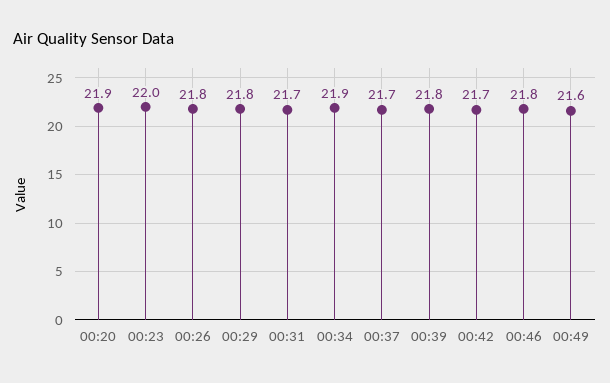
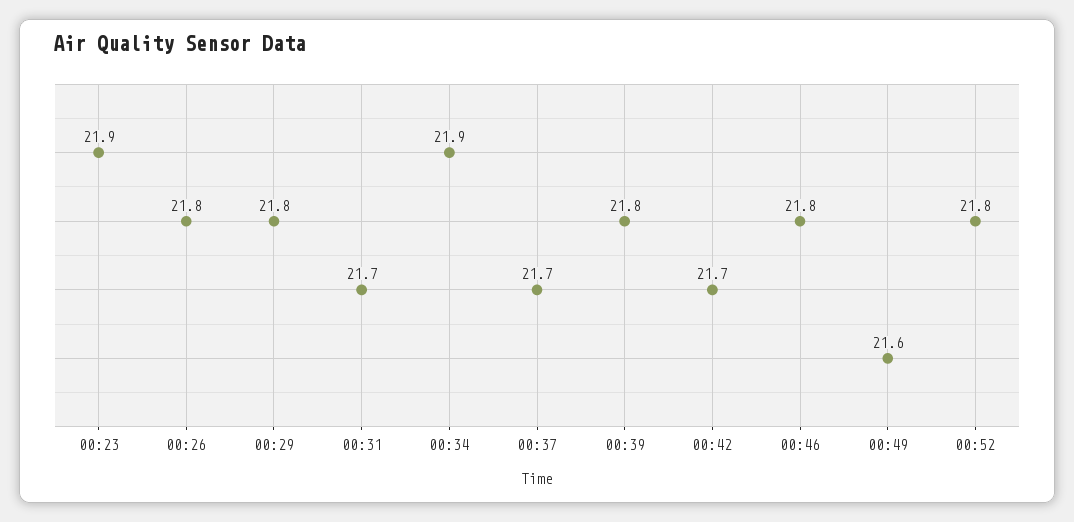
00:20: 21.9 -> none
00:23: 22 -> 21.9
00:52: none -> 21.8

